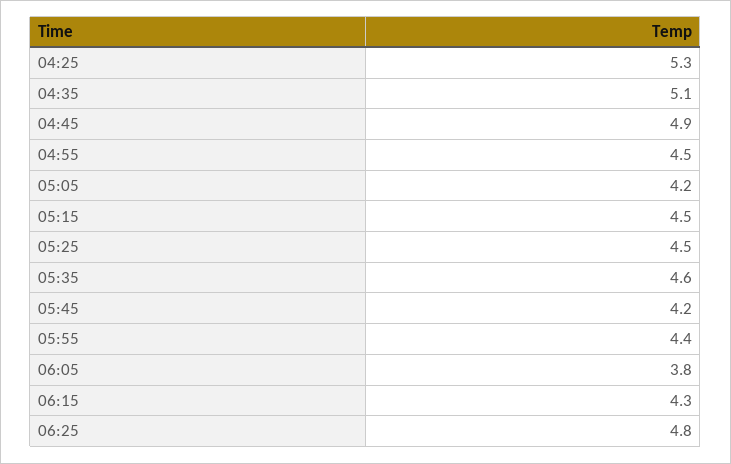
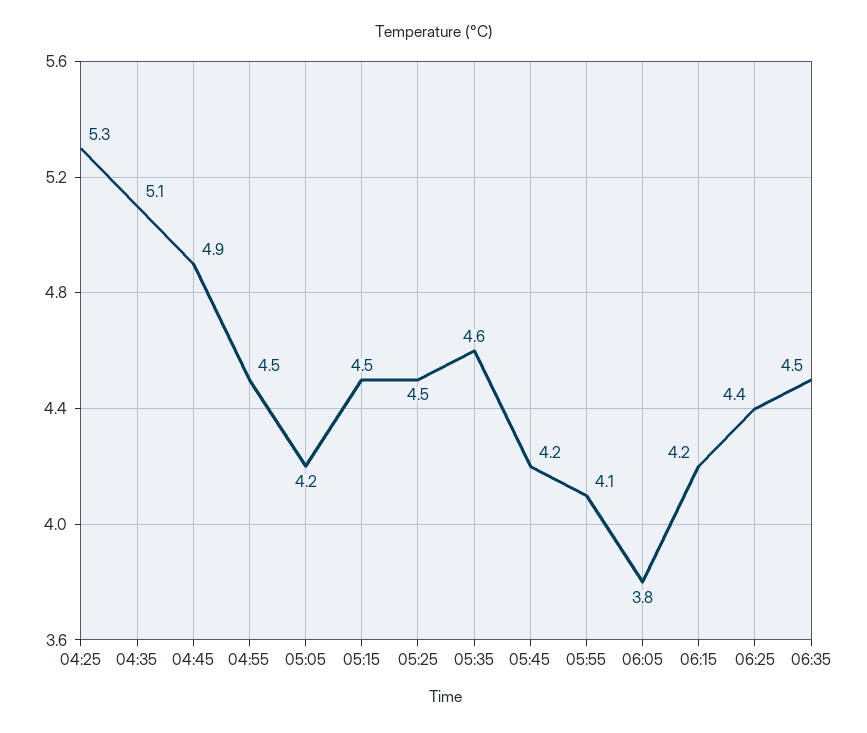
05:55: 4.4 -> 4.1
06:15: 4.3 -> 4.2
06:25: 4.8 -> 4.4
06:35: none -> 4.5

